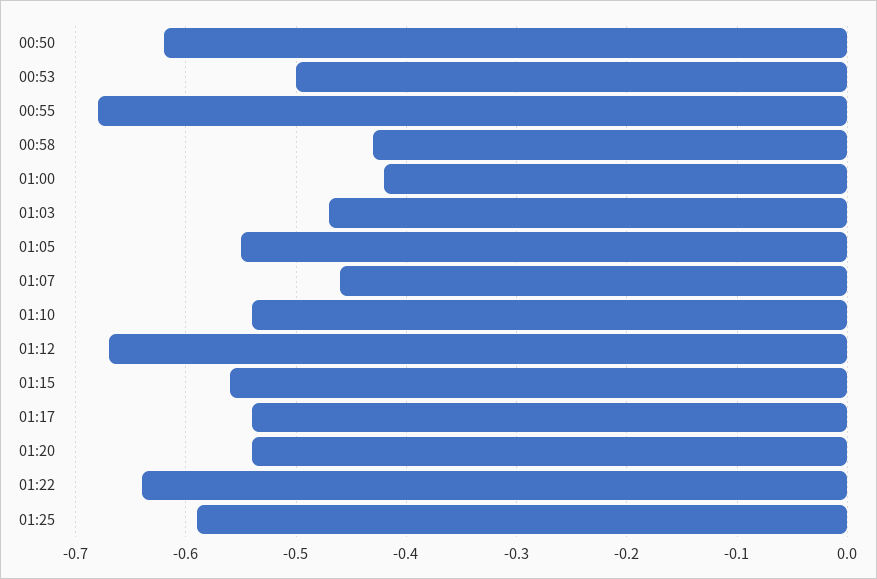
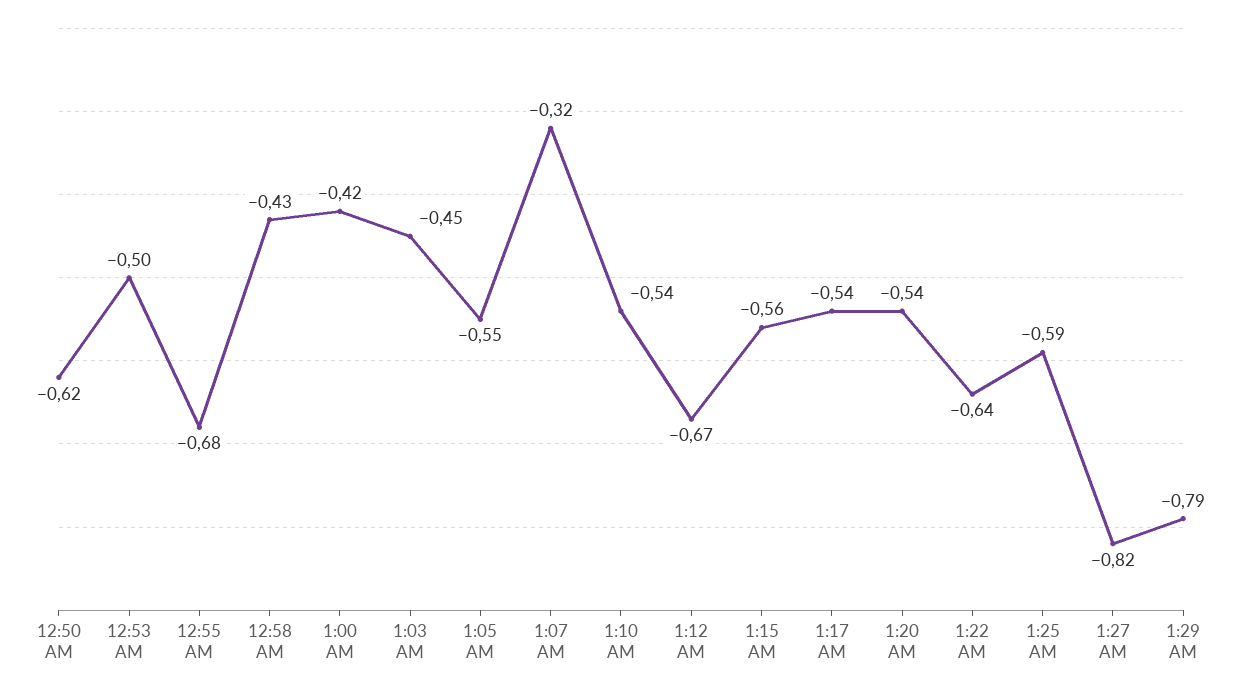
01:03: -0.47 -> -0.45
01:07: -0.46 -> -0.32
1:27 AM: none -> -0.82
1:29 AM: none -> -0.79

